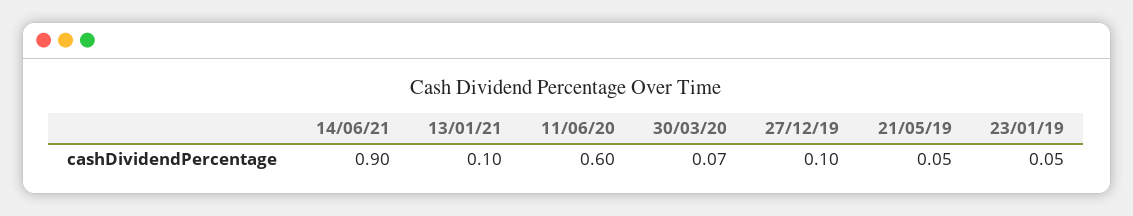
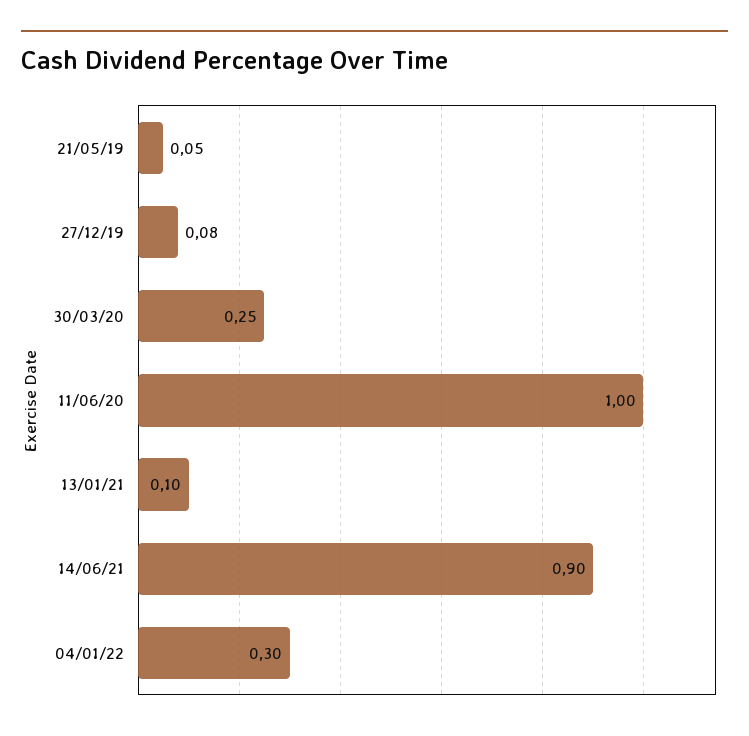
11/06/20: 0.6 -> 1
30/03/20: 0.07 -> 0.25
27/12/19: 0.1 -> 0.08
23/01/19: 0.05 -> none
04/01/22: none -> 0.3

